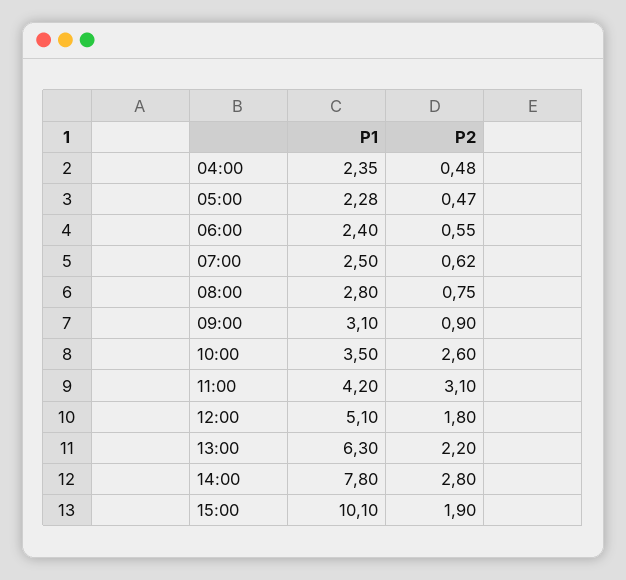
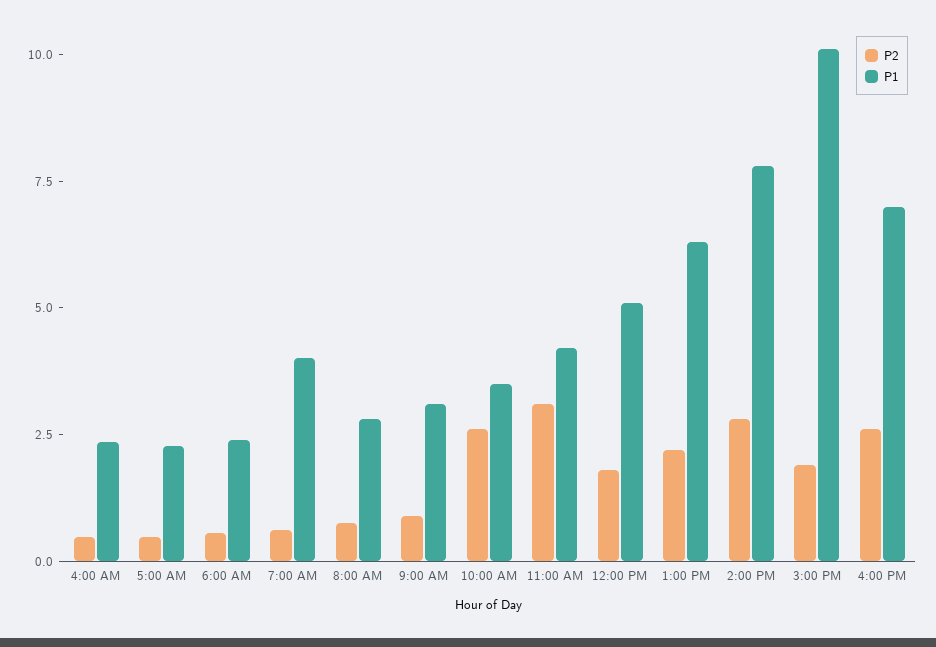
P1, 07:00: 2.5 -> 4
P2, 4:00 PM: none -> 2.5
P1, 4:00 PM: none -> 7

